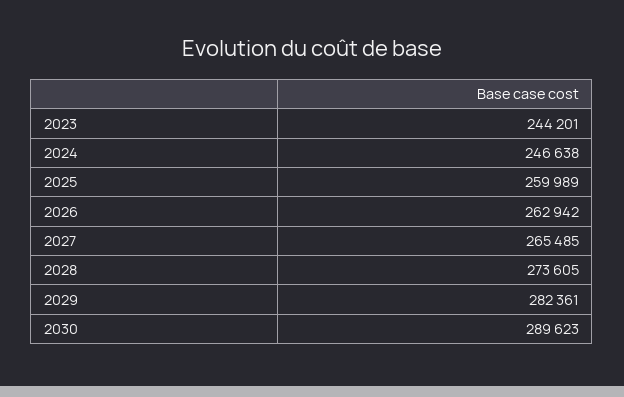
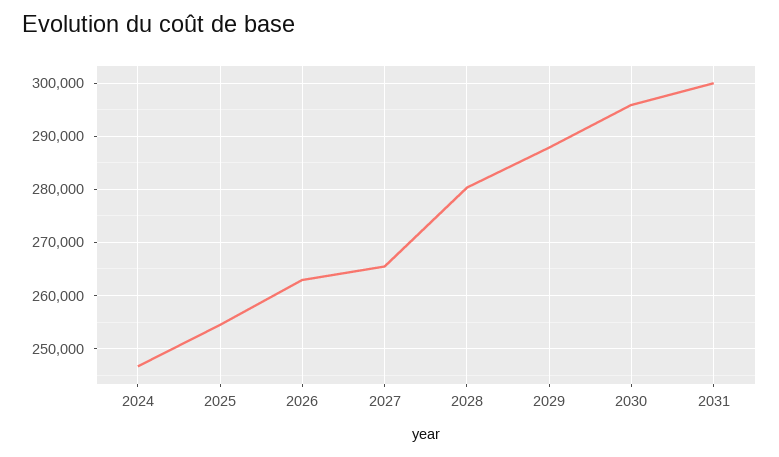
2023: 244201 -> none
2025: 259989 -> 254000
2028: 273605 -> 280000
2029: 282361 -> 288000
2030: 289623 -> 296000
2031: none -> 300000

